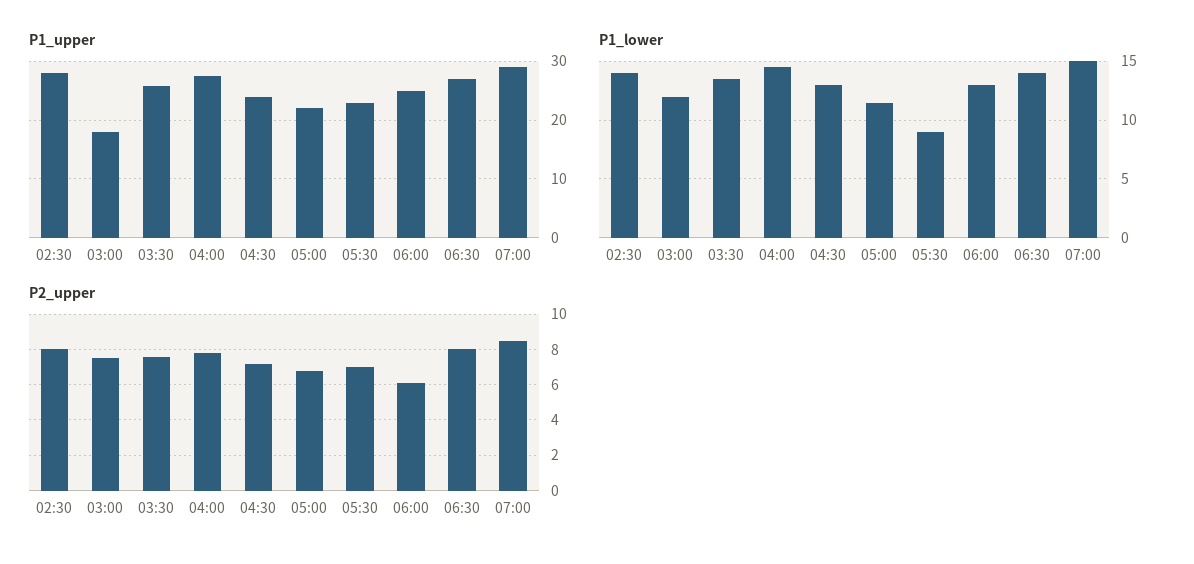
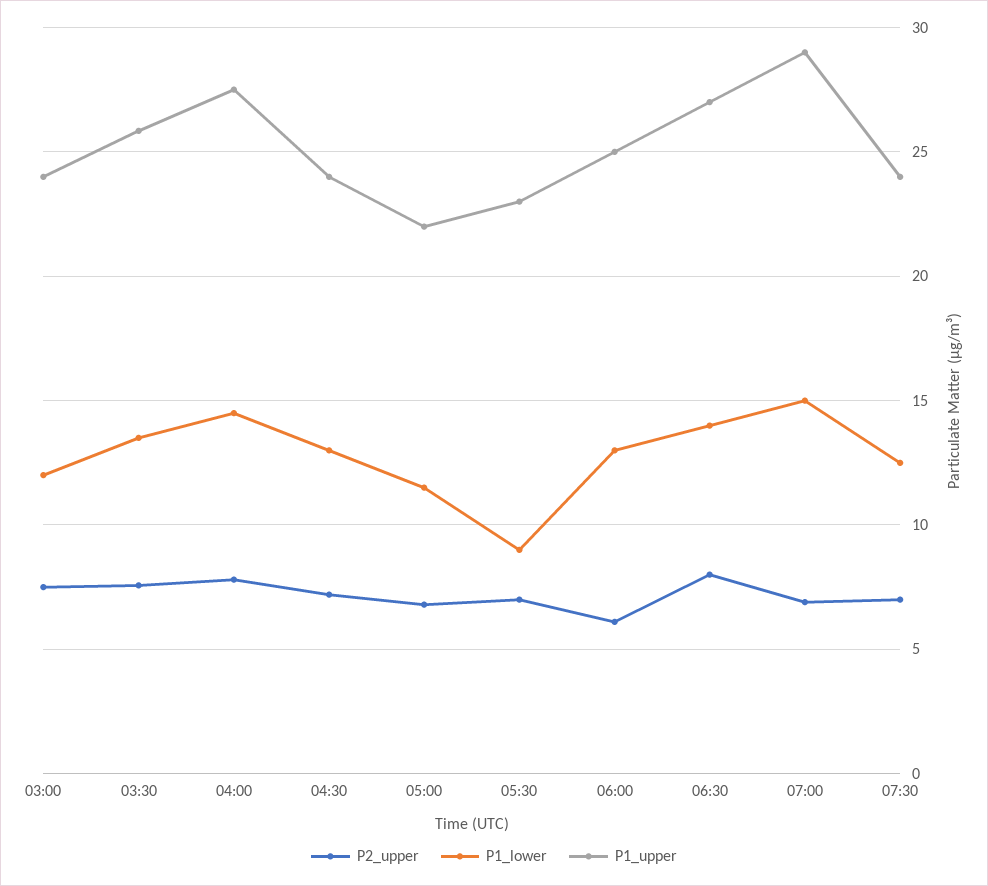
P1_upper, 02:30: 28 -> none
P1_upper, 03:00: 18 -> 24
P1_lower, 02:30: 14 -> none
P2_upper, 02:30: 8 -> none
P2_upper, 07:00: 8.5 -> 7
P2_upper, 07:30: none -> 7
P1_lower, 07:30: none -> 12.5
P1_upper, 07:30: none -> 24

